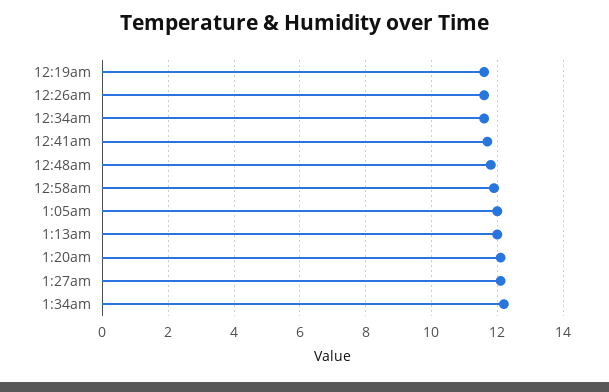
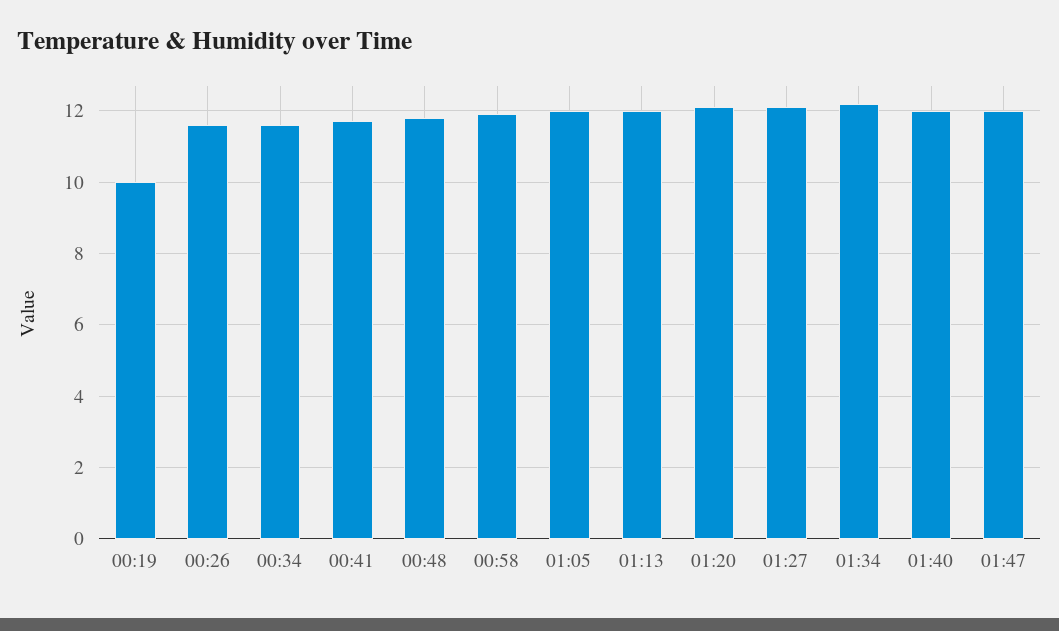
12:19am: 11.5 -> 10
01:40: none -> 12
01:47: none -> 12

